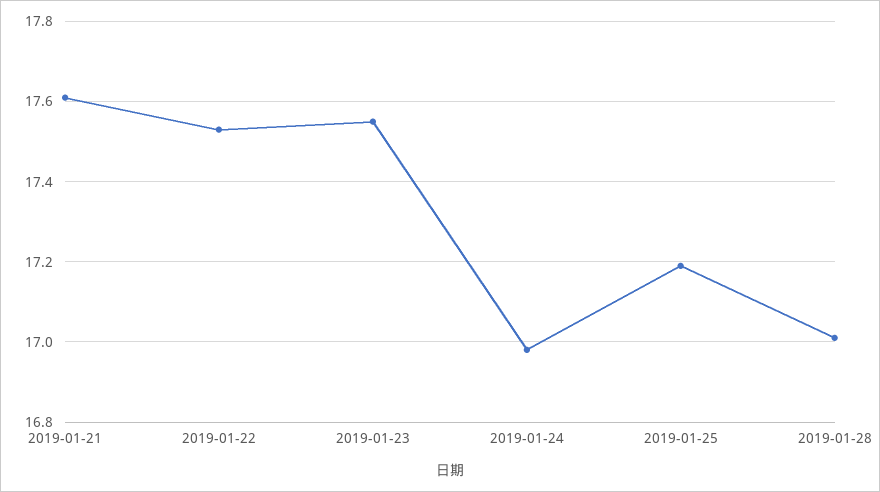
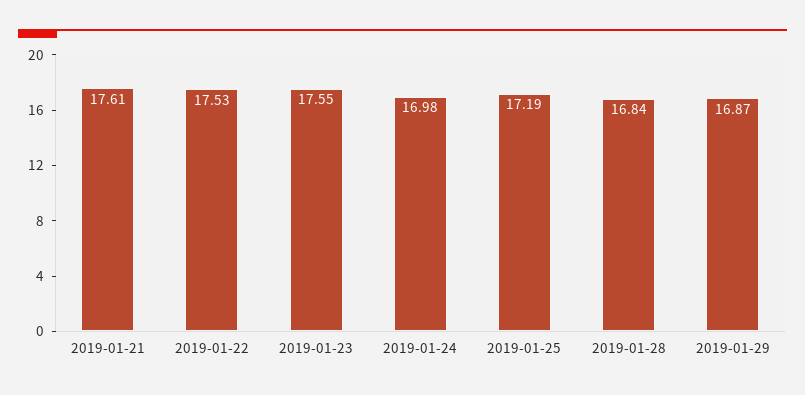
2019-01-28: 17 -> 16.84
2019-01-29: none -> 16.87

